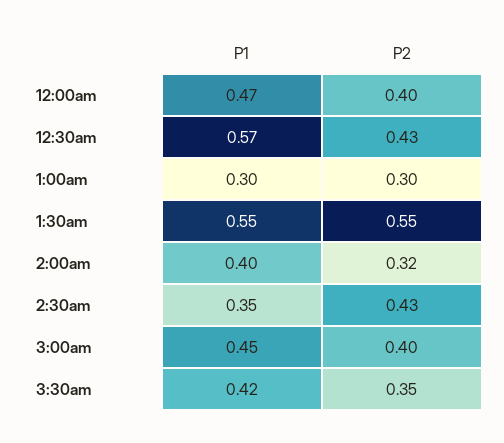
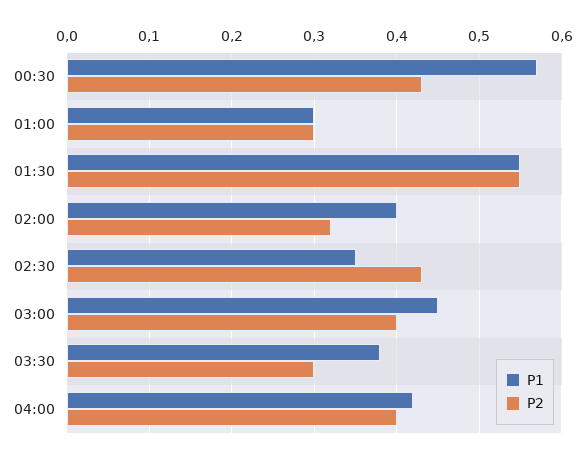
P1, 12:00am: 0.47 -> none
P2, 12:00am: 0.4 -> none
P1, 3:30am: 0.42 -> 0.38
P2, 3:30am: 0.35 -> 0.3
P1, 04:00: none -> 0.42
P2, 04:00: none -> 0.4

